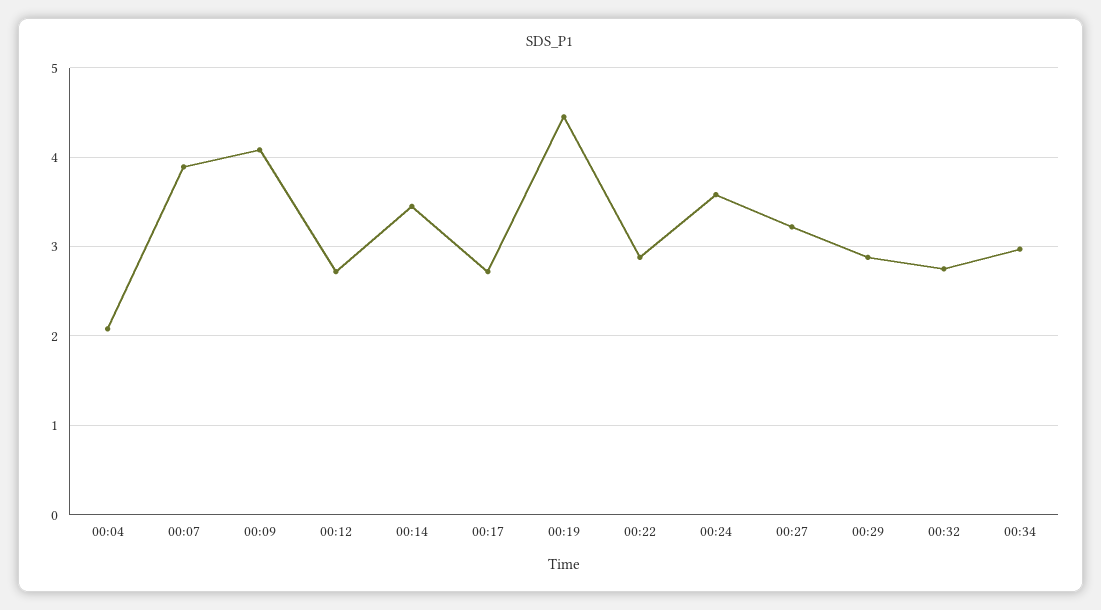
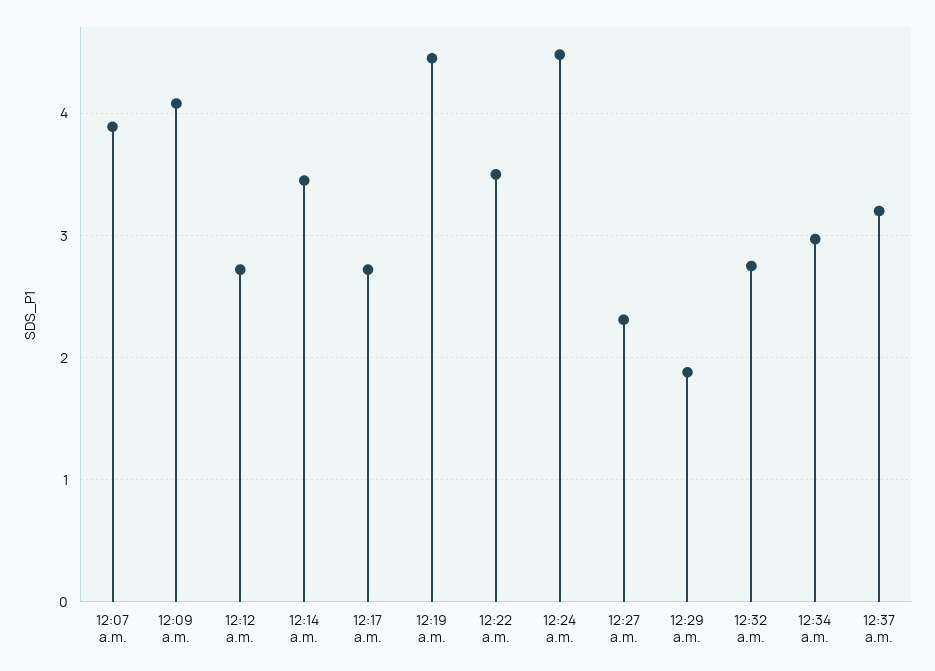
00:04: 2.1 -> none
00:22: 2.9 -> 3.5
00:24: 3.6 -> 4.5
00:27: 3.2 -> 2.3
00:29: 2.9 -> 1.9
12:37 a.m.: none -> 3.2

